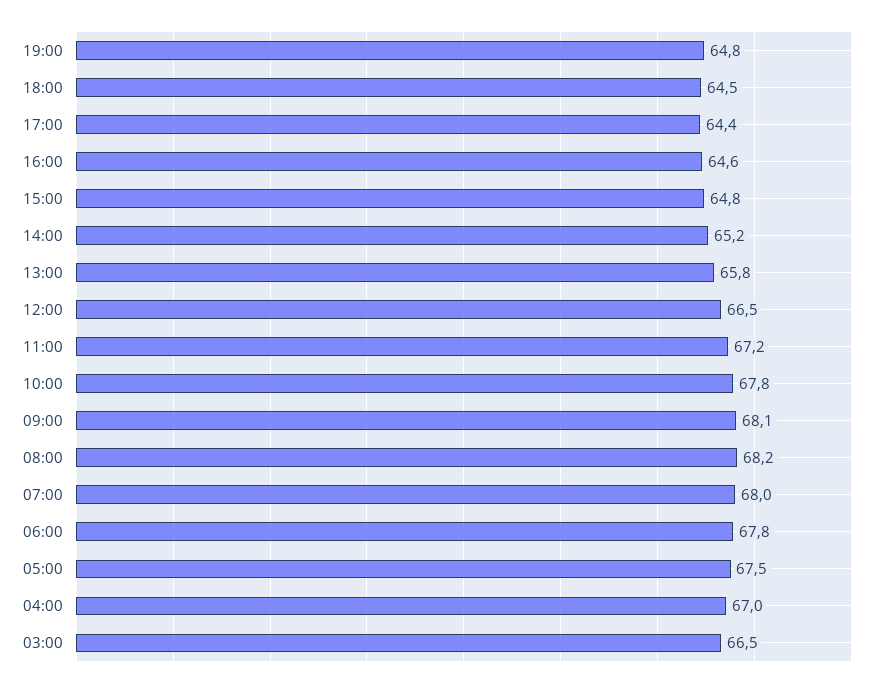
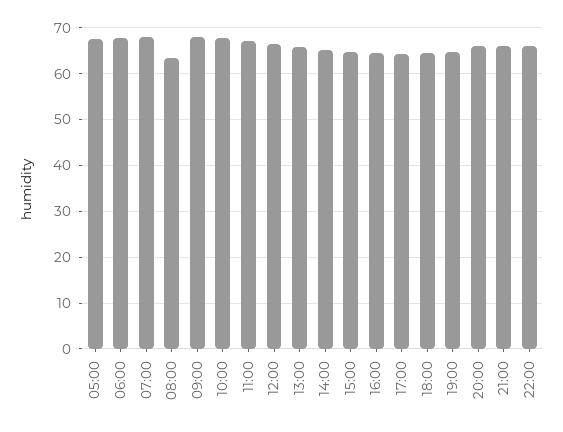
08:00: 68.2 -> 64
04:00: 67 -> none
03:00: 66.5 -> none
20:00: none -> 66
21:00: none -> 66
22:00: none -> 66

